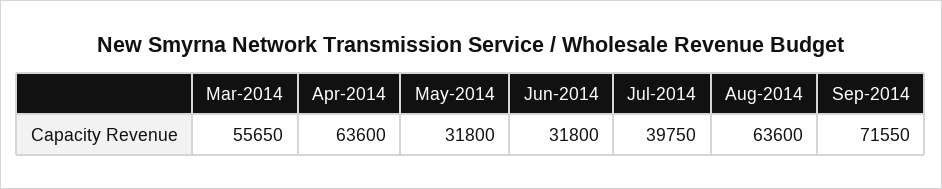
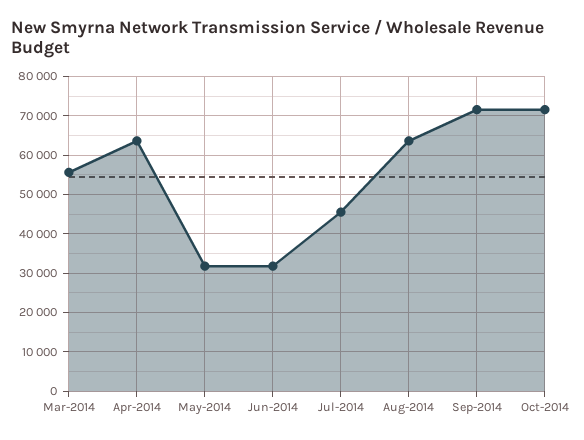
Jul-2014: 39750 -> 46000
Oct-2014: none -> 72000

